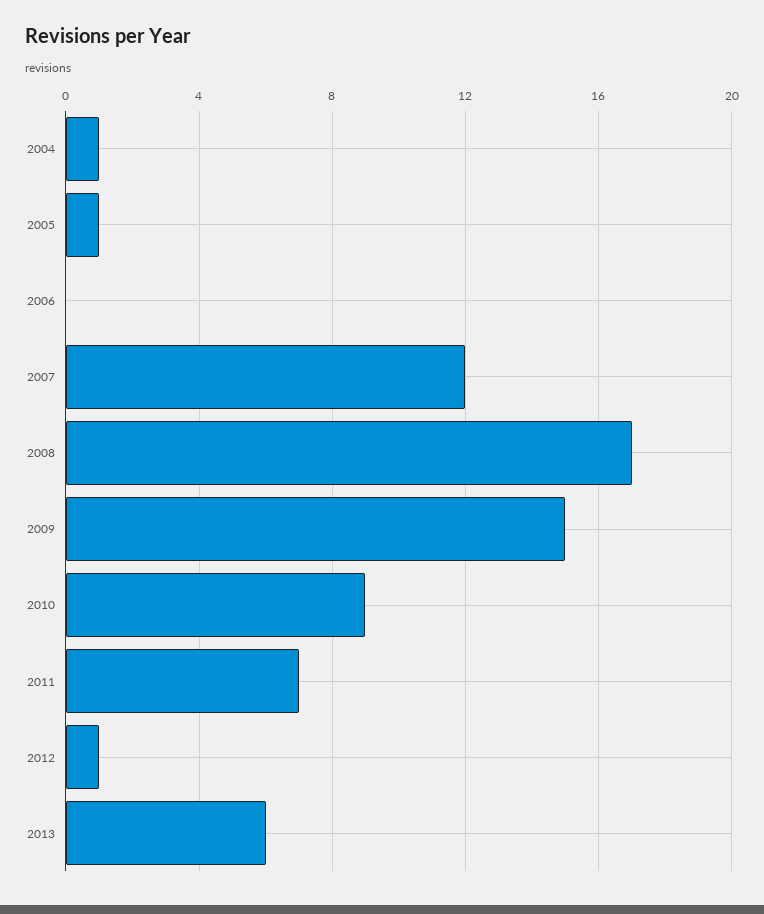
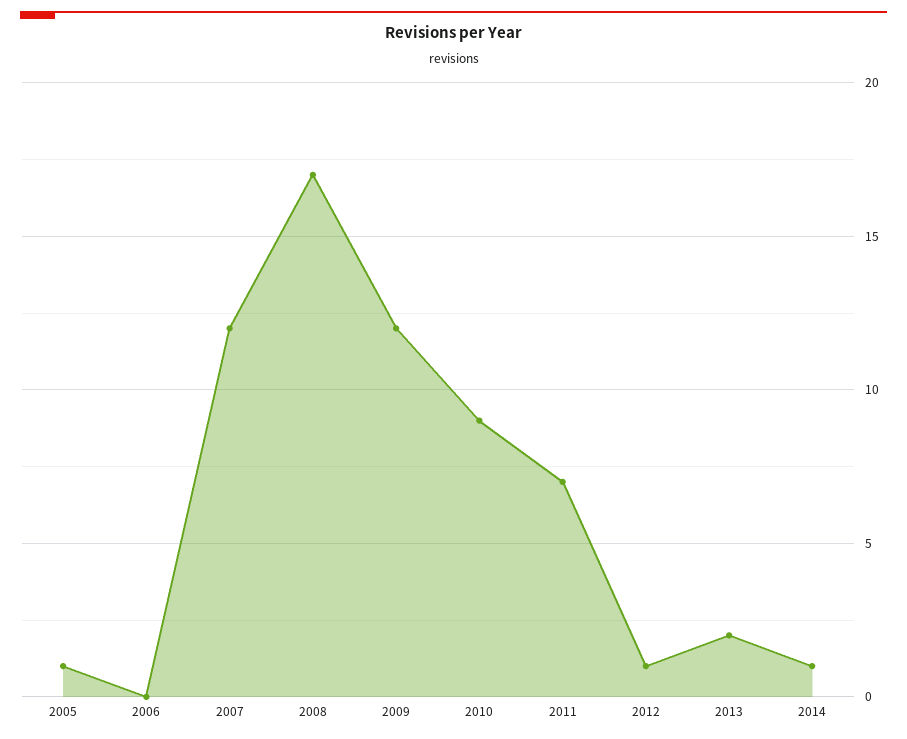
2004: 1 -> none
2009: 15 -> 12
2013: 6 -> 2
2014: none -> 1

